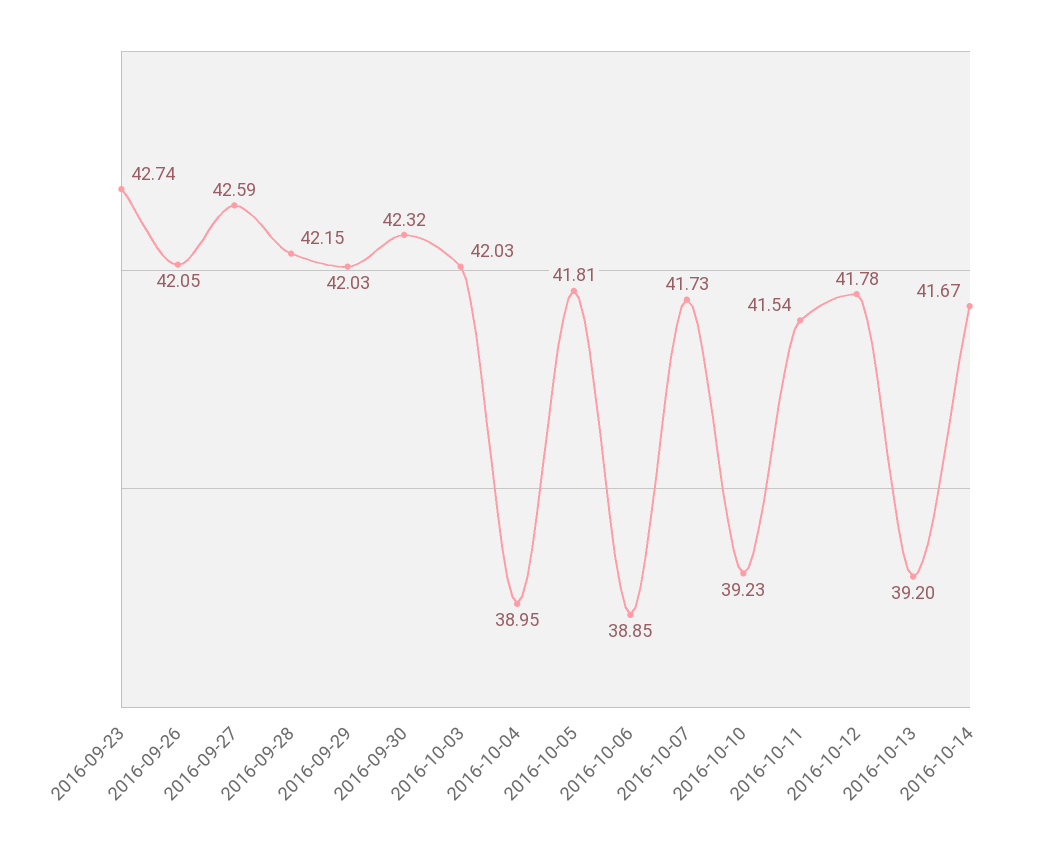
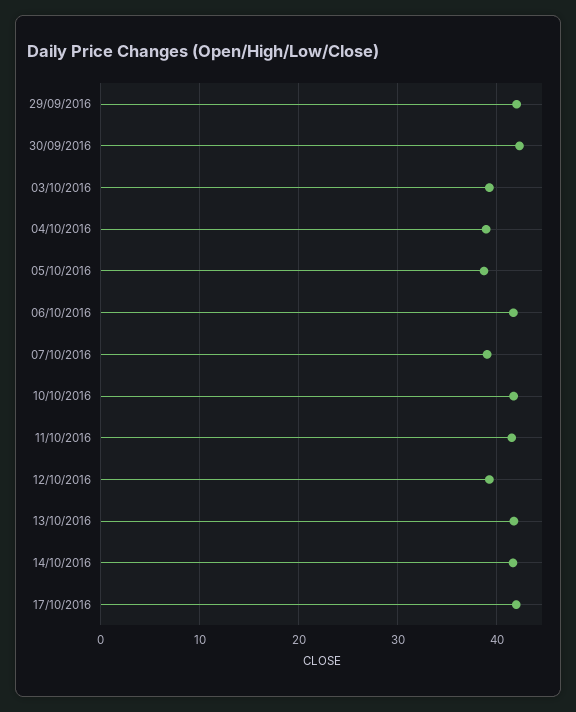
2016-09-23: 42.74 -> none
2016-09-26: 42.05 -> none
2016-09-27: 42.59 -> none
2016-09-28: 42.15 -> none
2016-10-03: 42.03 -> 39
2016-10-05: 41.81 -> 39
2016-10-06: 38.85 -> 42
2016-10-07: 41.73 -> 39
2016-10-10: 39.23 -> 42
2016-10-12: 41.78 -> 39
2016-10-13: 39.2 -> 42
17/10/2016: none -> 42

